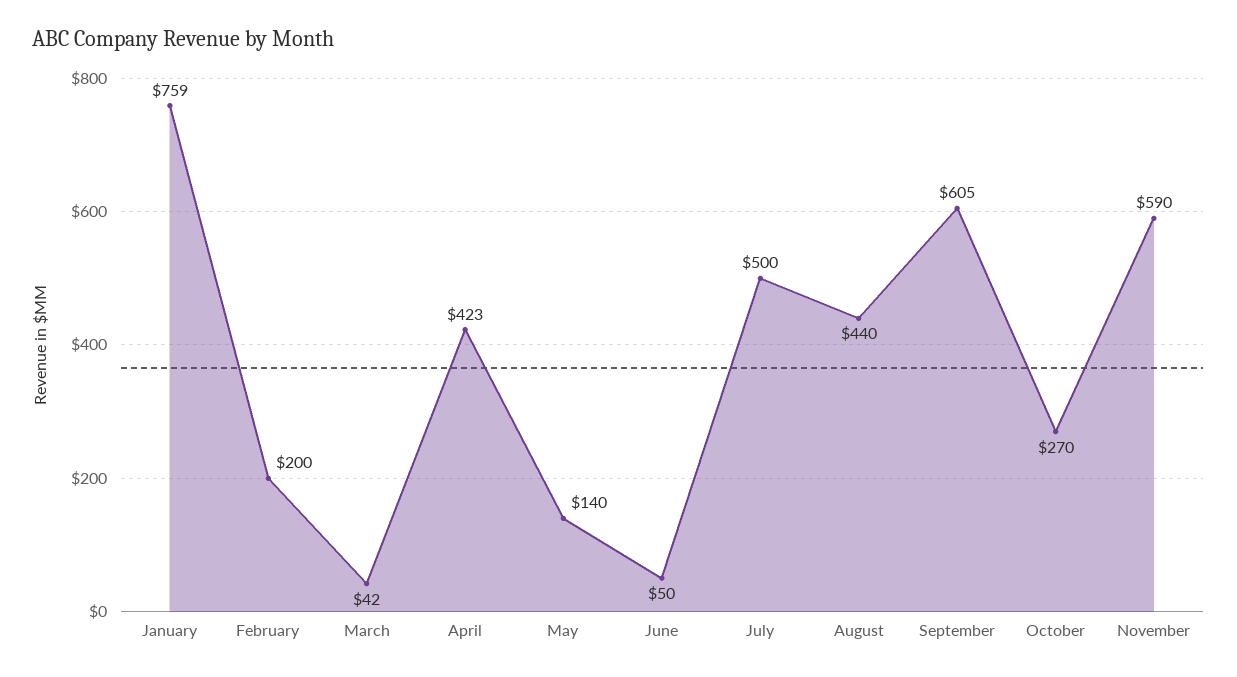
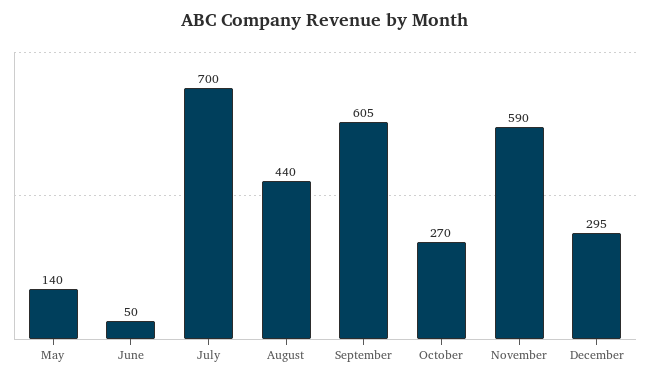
January: 759 -> none
February: 200 -> none
March: 42 -> none
April: 423 -> none
July: 500 -> 700
December: none -> 295

